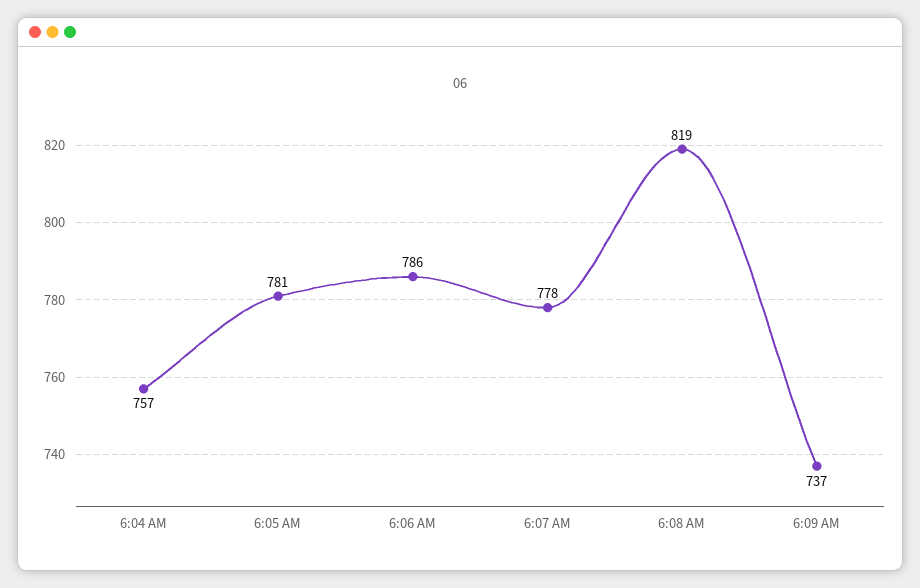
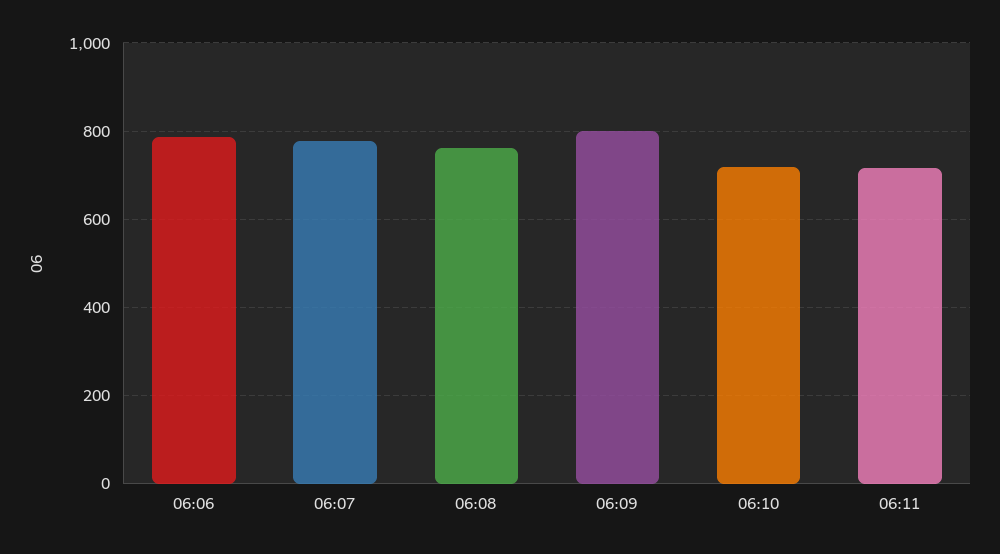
6:04 AM: 757 -> none
6:05 AM: 781 -> none
6:08 AM: 819 -> 760
6:09 AM: 737 -> 800
06:10: none -> 720
06:11: none -> 720

